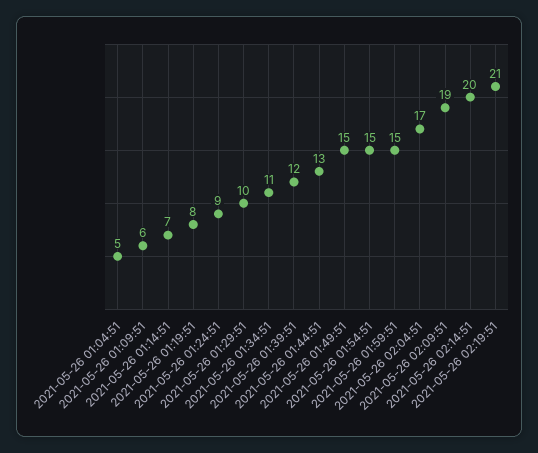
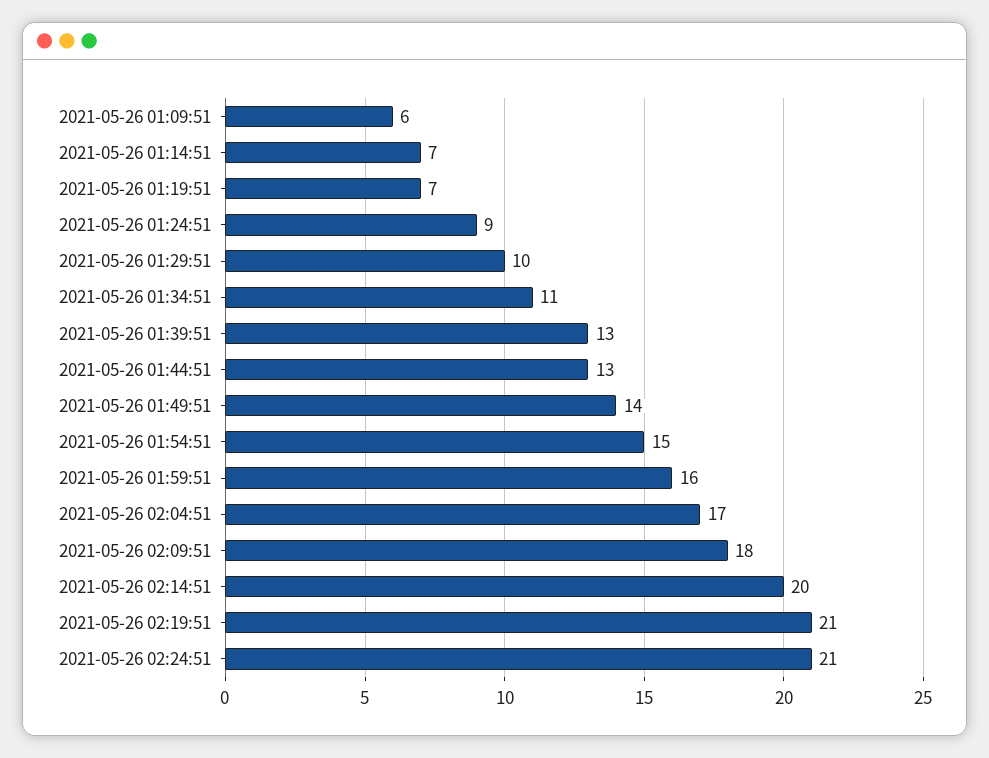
2021-05-26 01:04:51: 5 -> none
2021-05-26 01:19:51: 8 -> 7
2021-05-26 01:39:51: 12 -> 13
2021-05-26 01:49:51: 15 -> 14
2021-05-26 01:59:51: 15 -> 16
2021-05-26 02:09:51: 19 -> 18
2021-05-26 02:24:51: none -> 21

